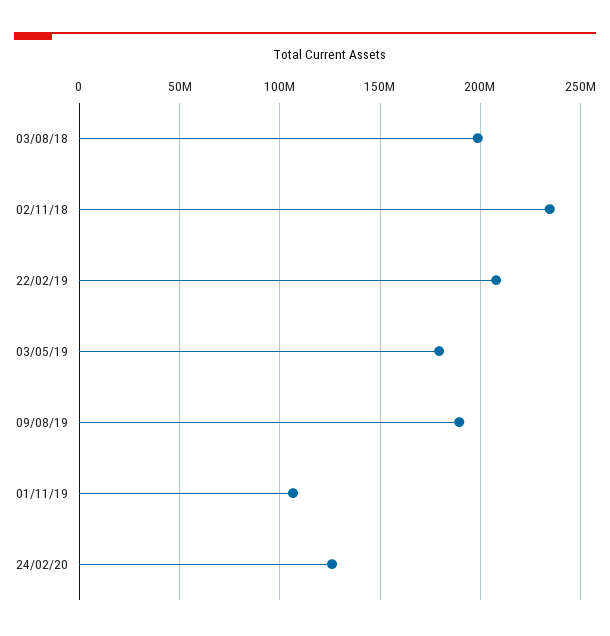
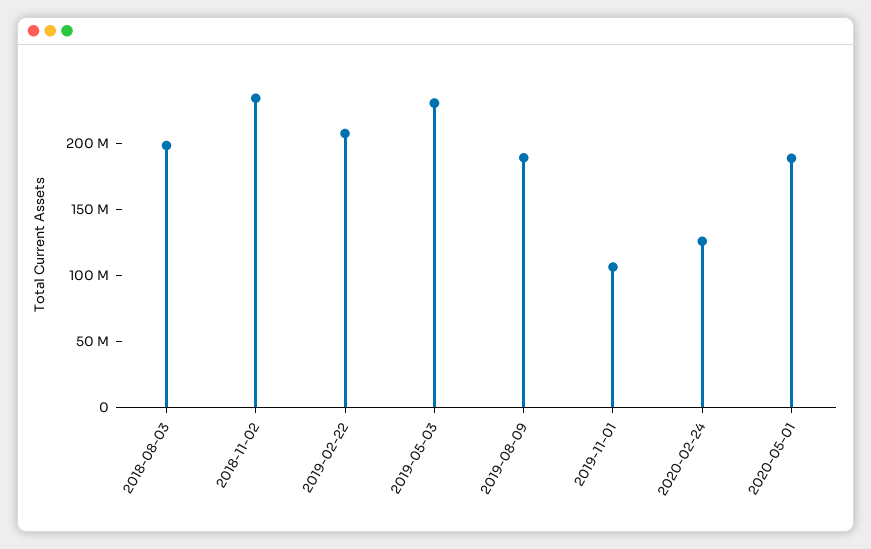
03/05/19: 180000000 -> 230000000
2020-05-01: none -> 190000000

